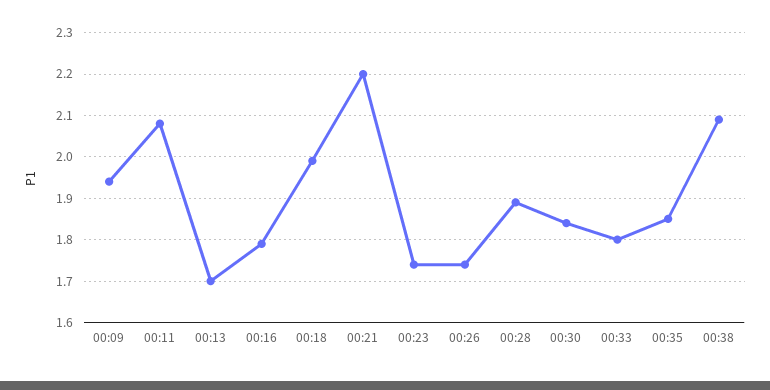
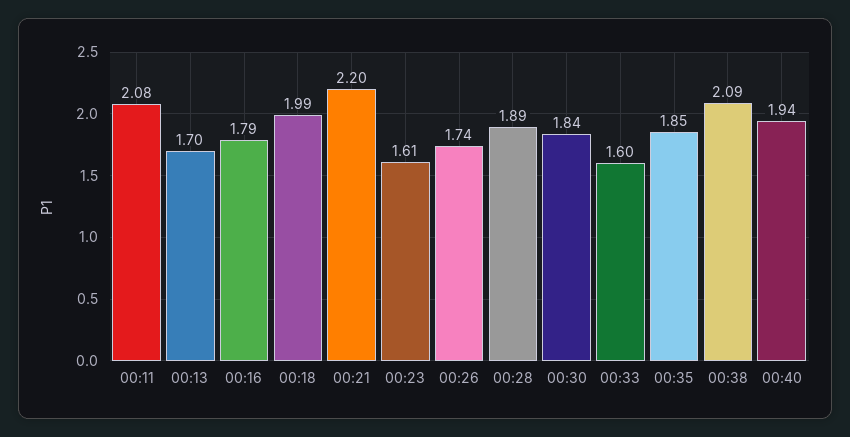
00:09: 1.95 -> none
00:23: 1.75 -> 1.61
00:33: 1.8 -> 1.6
00:40: none -> 1.94

